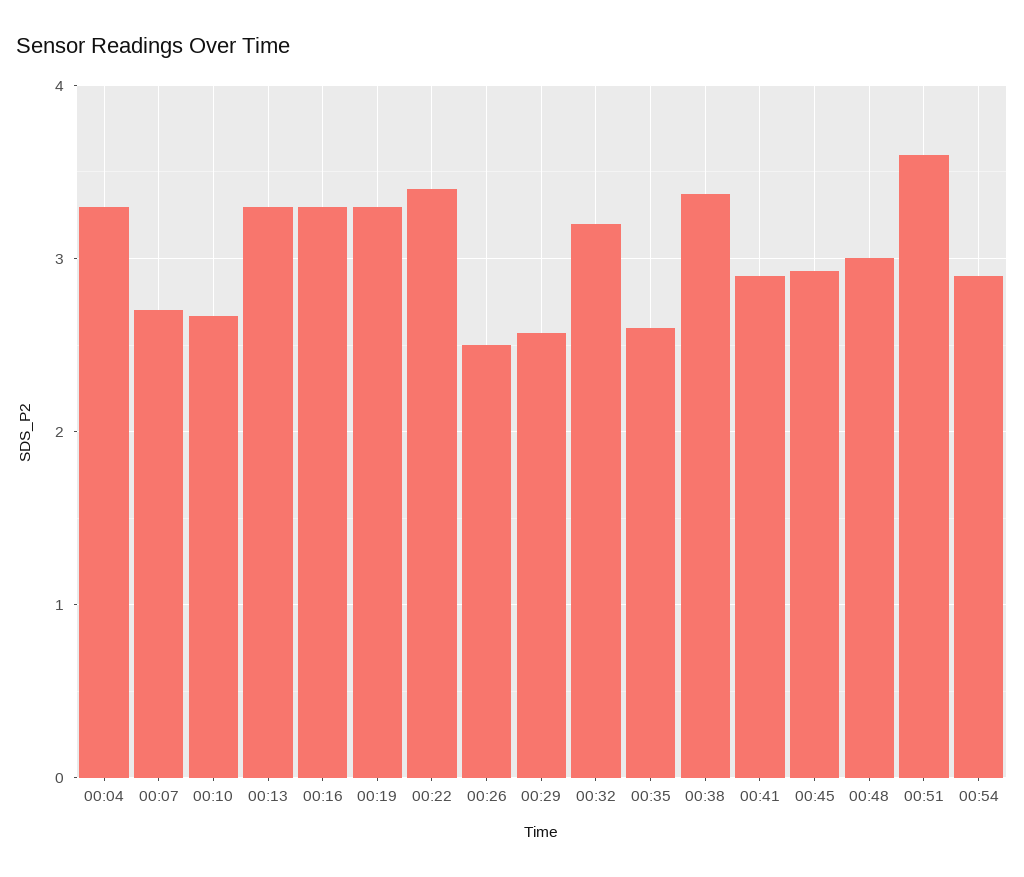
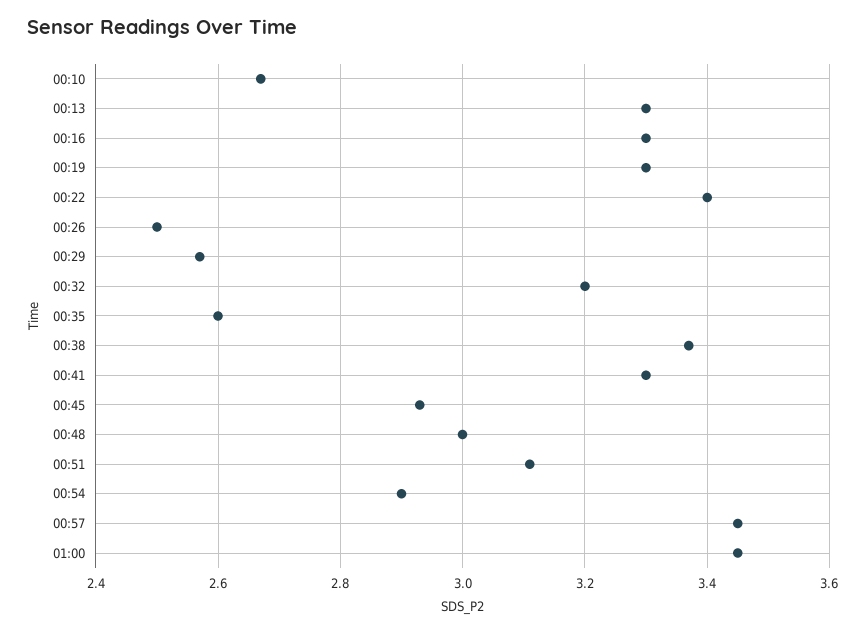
00:04: 3.3 -> none
00:07: 2.7 -> none
00:41: 2.9 -> 3.3
00:51: 3.6 -> 3.1
00:57: none -> 3.45
01:00: none -> 3.45

